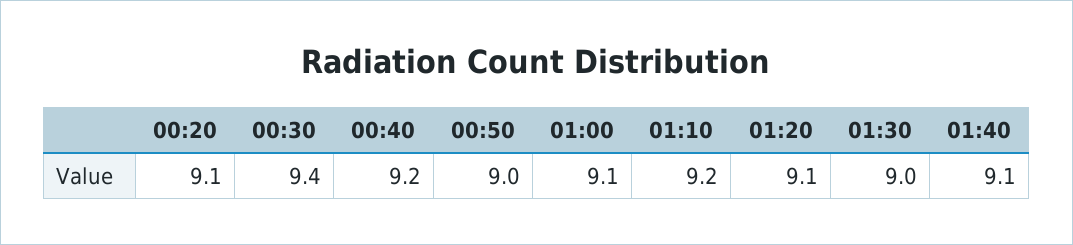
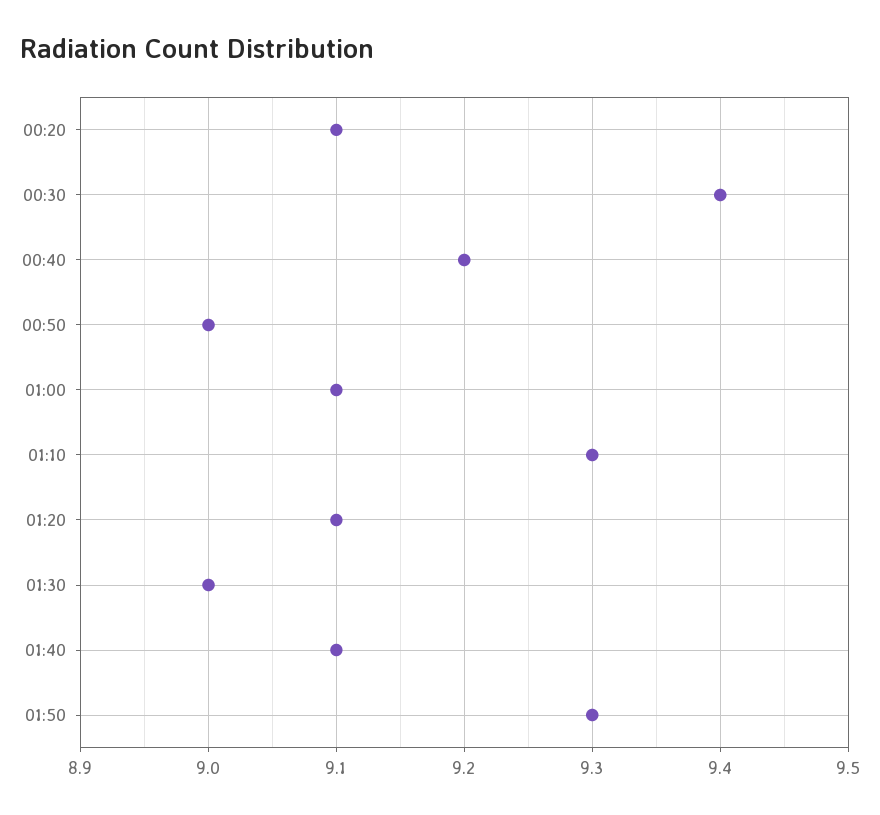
01:10: 9.2 -> 9.3
01:50: none -> 9.3

